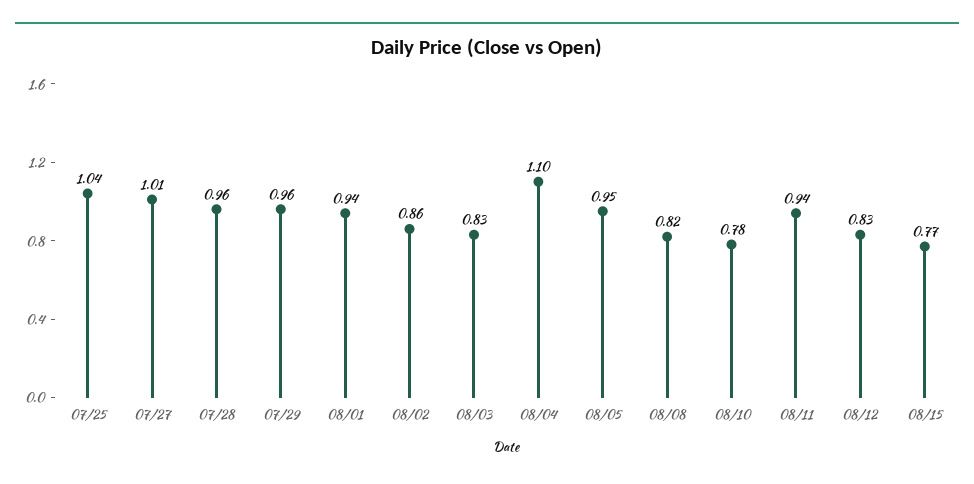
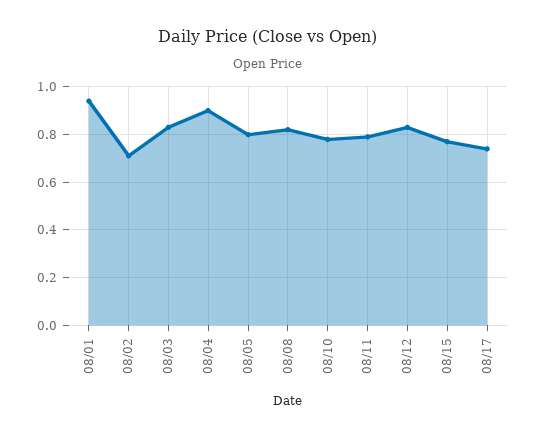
07/25: 1.04 -> none
07/27: 1.01 -> none
07/28: 0.96 -> none
07/29: 0.96 -> none
08/02: 0.86 -> 0.7
08/04: 1.1 -> 0.9
08/05: 0.95 -> 0.8
08/11: 0.94 -> 0.8
08/17: none -> 0.75

